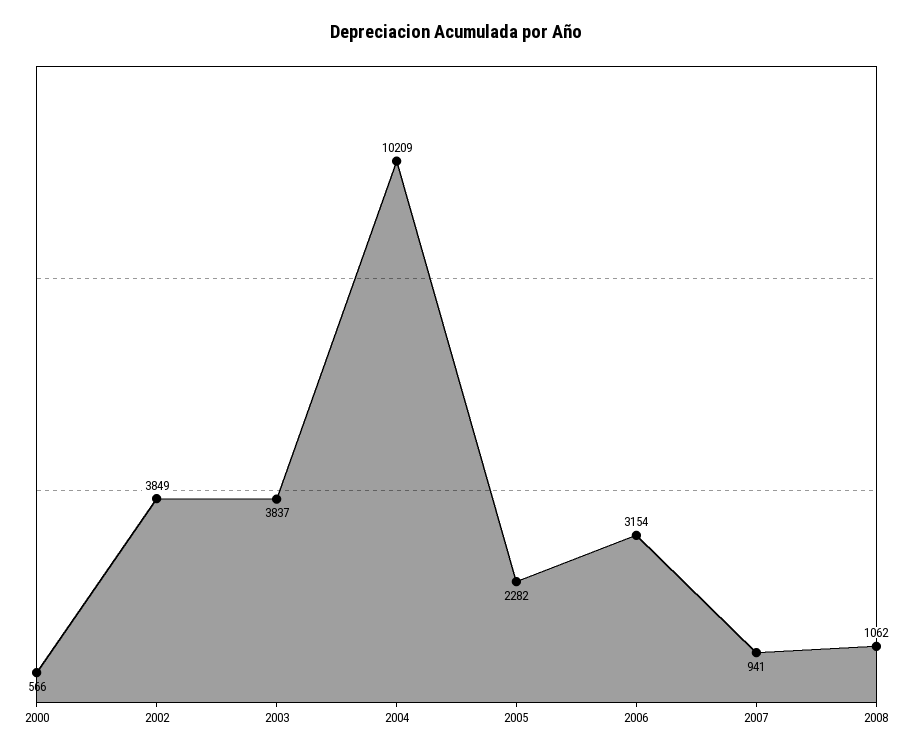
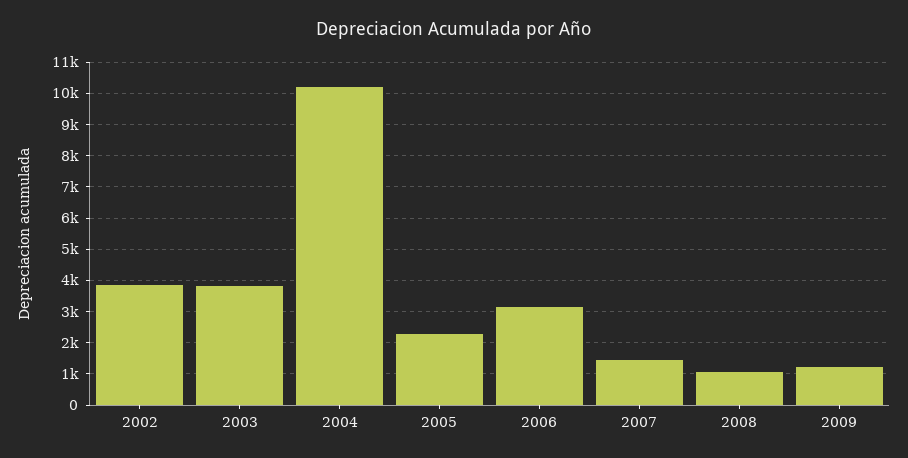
2000: 566 -> none
2007: 941 -> 1400
2009: none -> 1200

